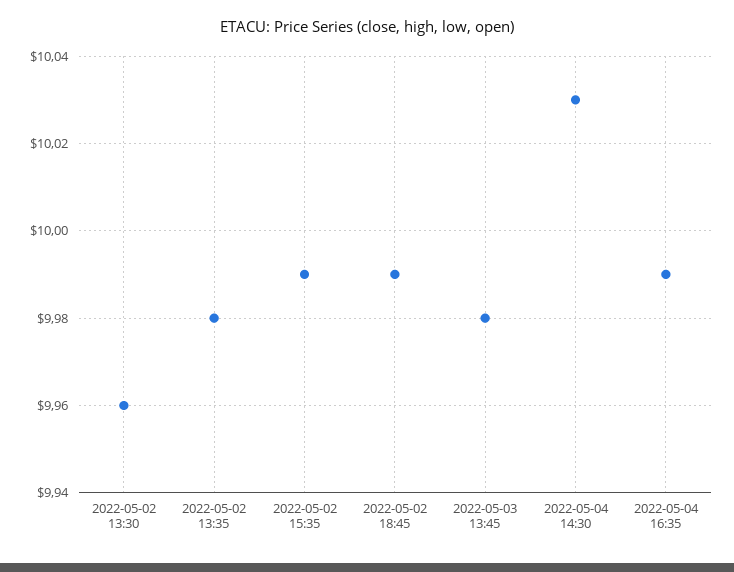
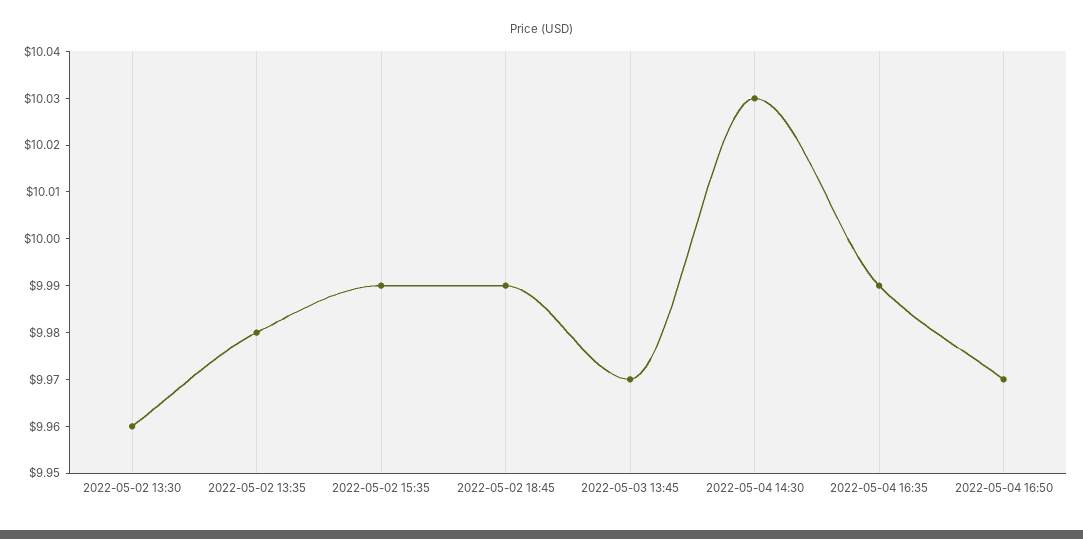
2022-05-03 13:45: 9.98 -> 9.97
2022-05-04 16:50: none -> 9.97

